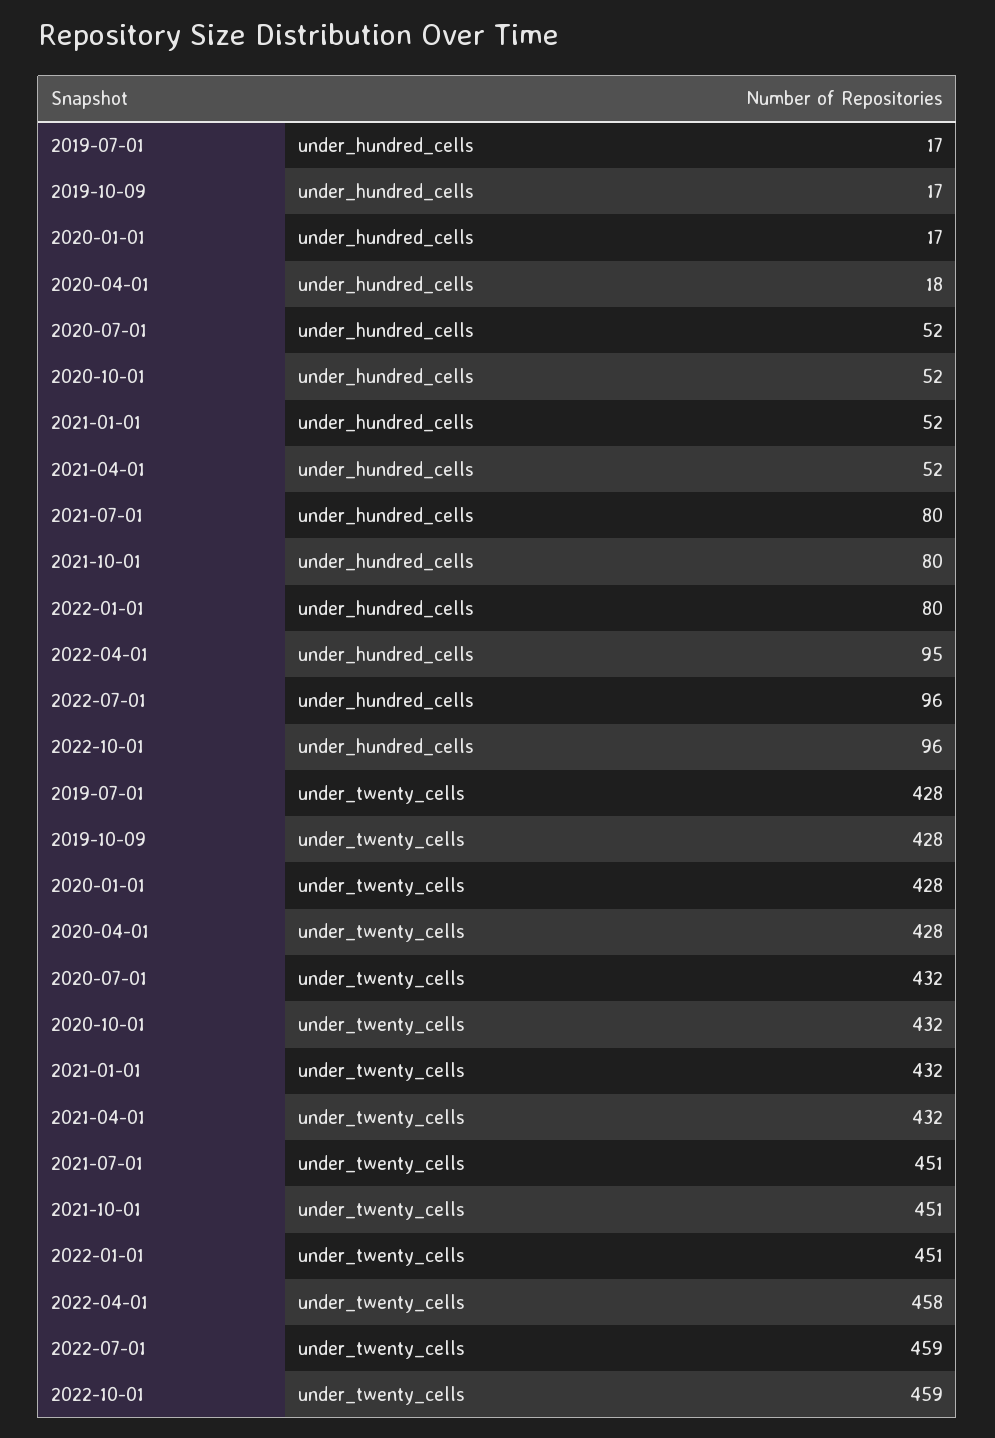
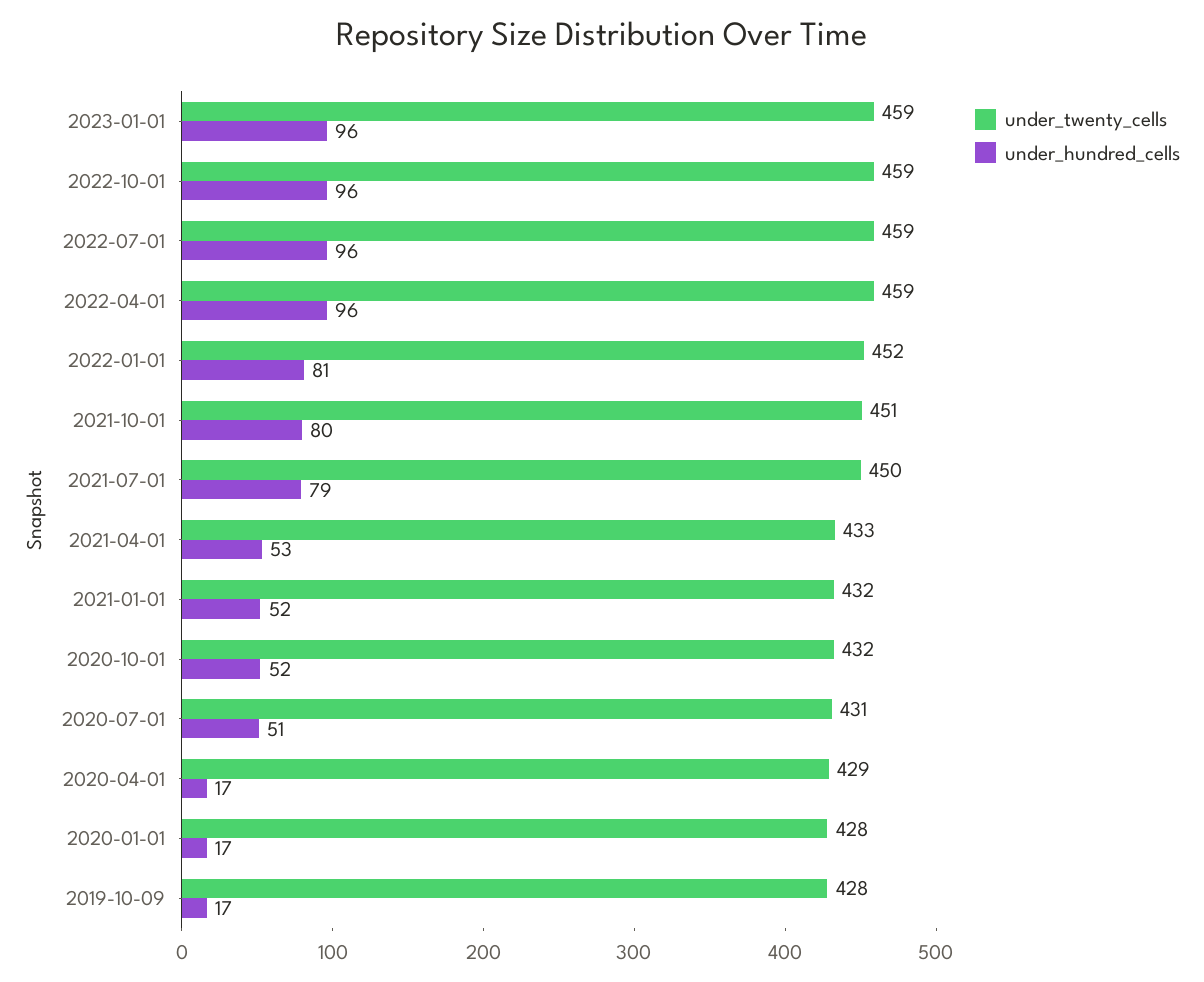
under_hundred_cells, 2019-07-01: 17 -> none
under_hundred_cells, 2020-04-01: 18 -> 17
under_hundred_cells, 2020-07-01: 52 -> 51
under_hundred_cells, 2021-04-01: 52 -> 53
under_hundred_cells, 2021-07-01: 80 -> 79
under_hundred_cells, 2022-01-01: 80 -> 81
under_hundred_cells, 2022-04-01: 95 -> 96
under_twenty_cells, 2019-07-01: 428 -> none
under_twenty_cells, 2020-04-01: 428 -> 429
under_twenty_cells, 2020-07-01: 432 -> 431
under_twenty_cells, 2021-04-01: 432 -> 433
under_twenty_cells, 2021-07-01: 451 -> 450
under_twenty_cells, 2022-01-01: 451 -> 452
under_twenty_cells, 2022-04-01: 458 -> 459
under_twenty_cells, 2023-01-01: none -> 459
under_hundred_cells, 2023-01-01: none -> 96

